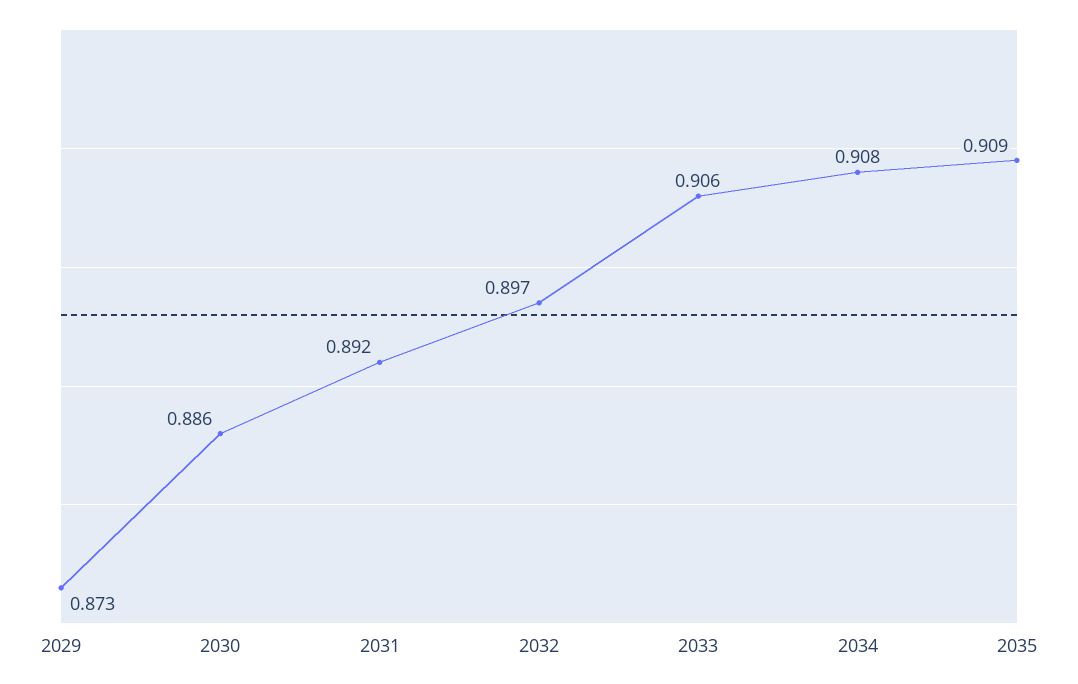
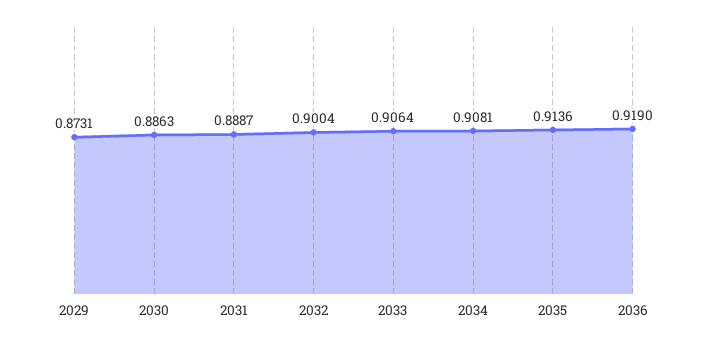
2031: 0.892 -> 0.8887
2032: 0.897 -> 0.9004
2035: 0.909 -> 0.9136
2036: none -> 0.919

